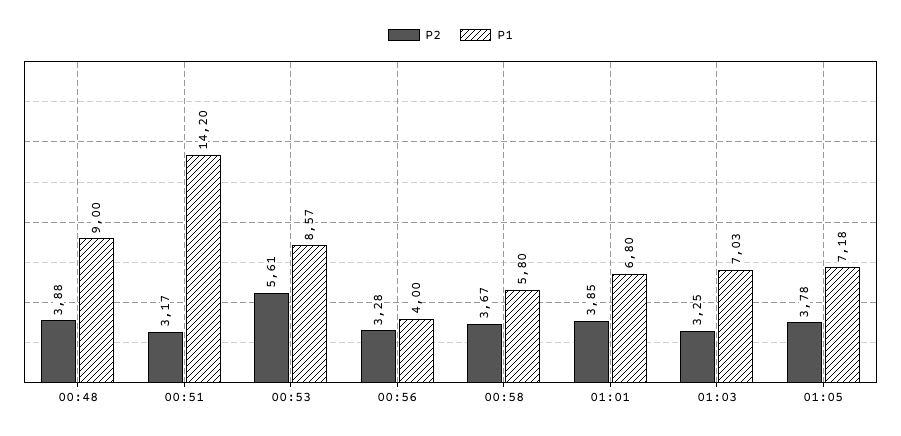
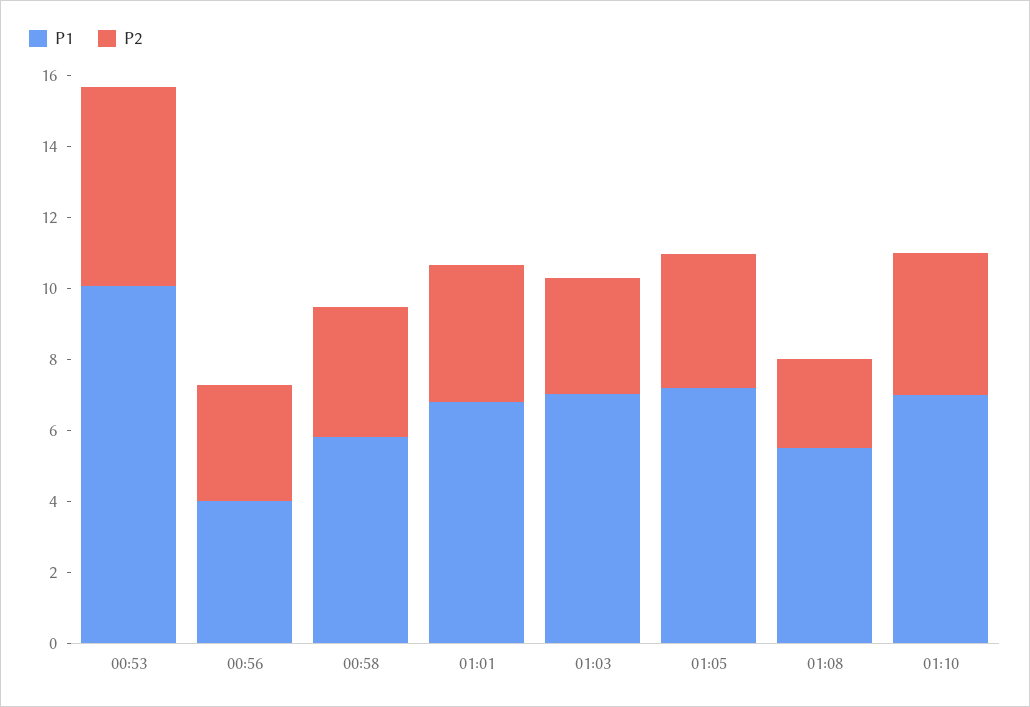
P2, 00:48: 3.88 -> none
P1, 00:48: 9 -> none
P2, 00:51: 3.17 -> none
P1, 00:51: 14.2 -> none
P1, 00:53: 8.57 -> 10
P1, 01:08: none -> 5.5
P2, 01:08: none -> 2.5
P1, 01:10: none -> 7
P2, 01:10: none -> 4

